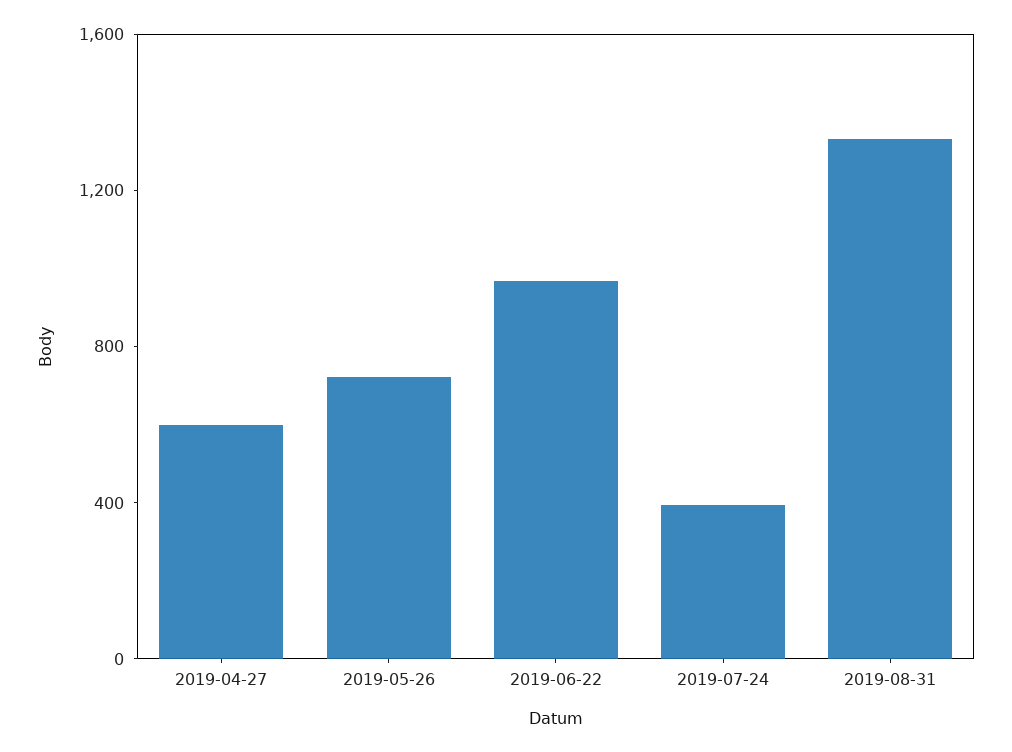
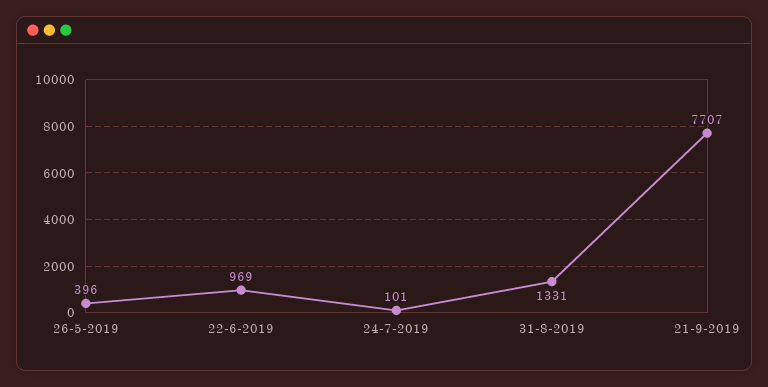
2019-04-27: 600 -> none
2019-05-26: 700 -> 396
2019-07-24: 400 -> 101
21-9-2019: none -> 7707

